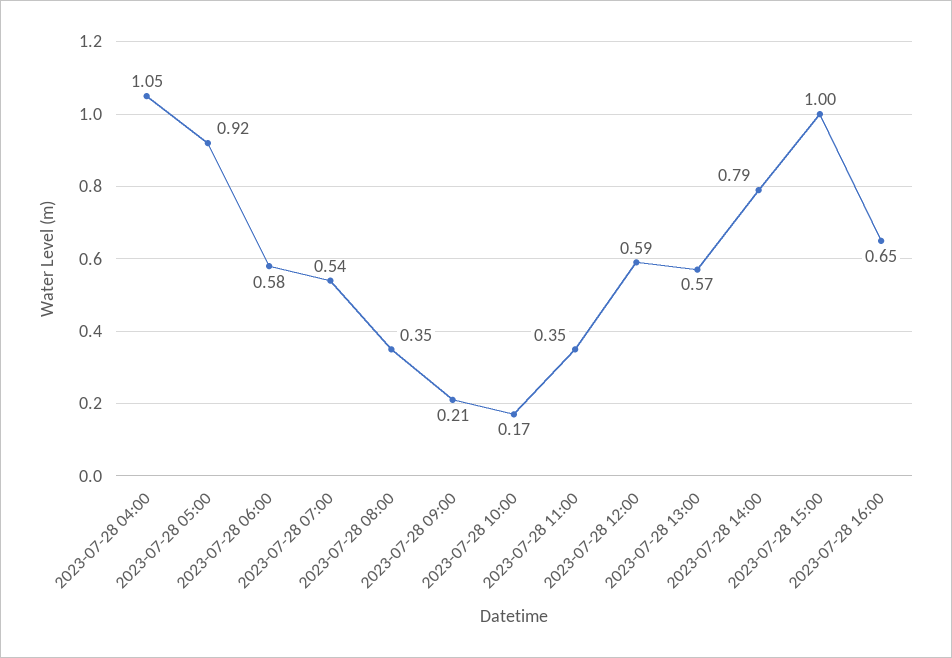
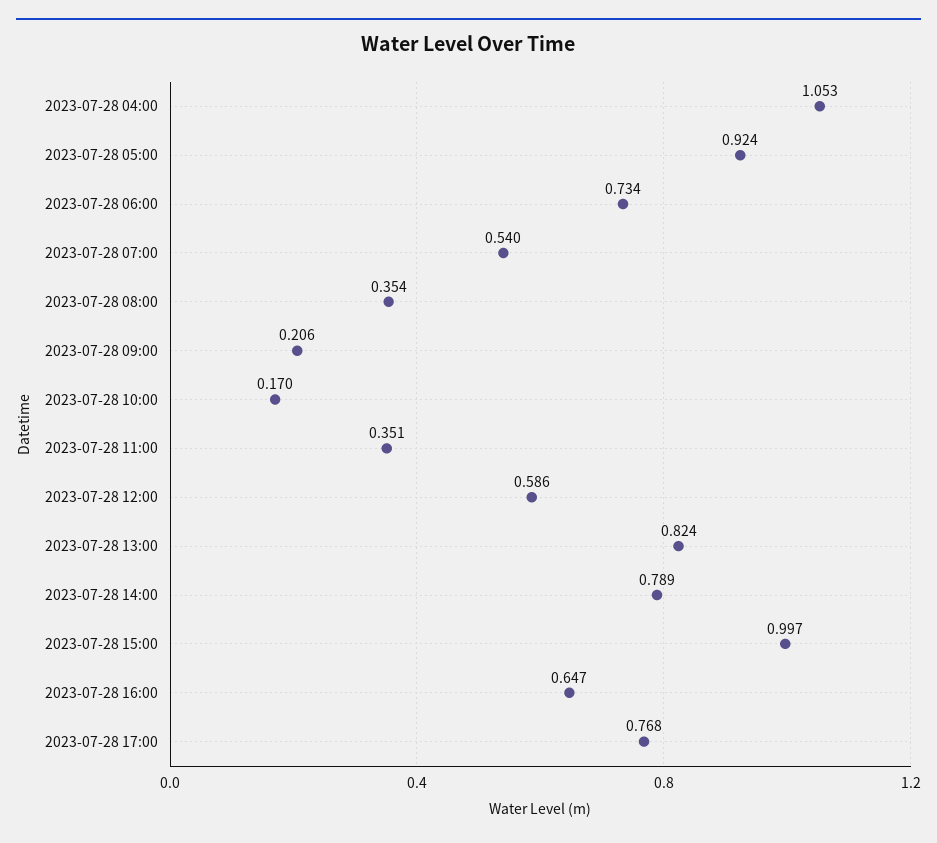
2023-07-28 06:00: 0.58 -> 0.734
2023-07-28 13:00: 0.57 -> 0.824
2023-07-28 17:00: none -> 0.768

